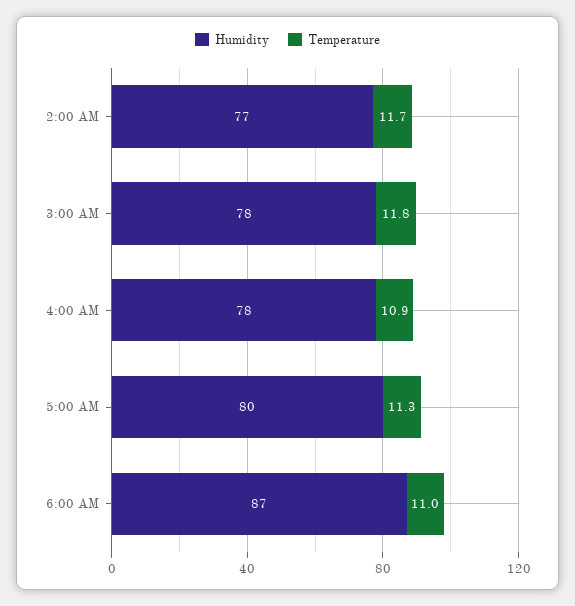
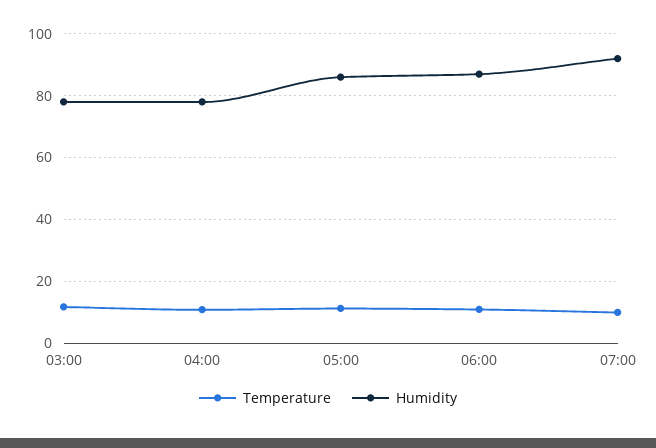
Humidity, 2:00 AM: 77 -> none
Temperature, 2:00 AM: 11.7 -> none
Humidity, 5:00 AM: 80 -> 86
Temperature, 07:00: none -> 10
Humidity, 07:00: none -> 92

